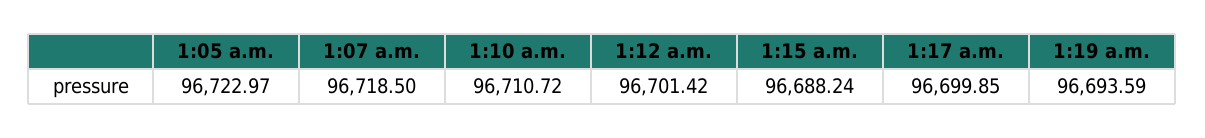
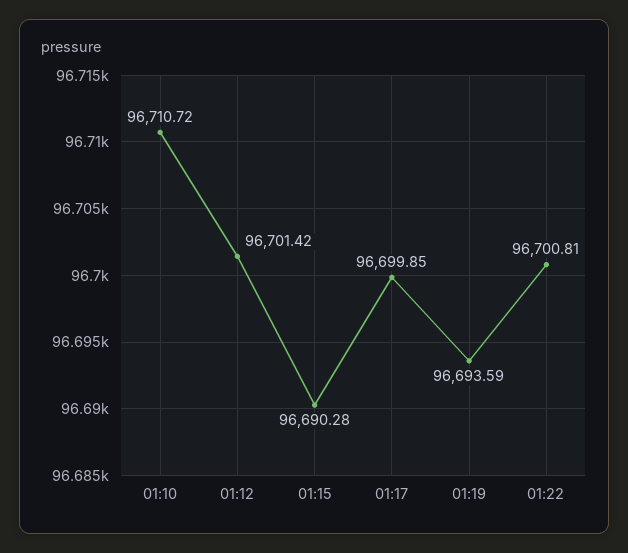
1:05 a.m.: 96722.97 -> none
1:07 a.m.: 96718.5 -> none
1:15 a.m.: 96688.24 -> 96690.28
01:22: none -> 96700.81

